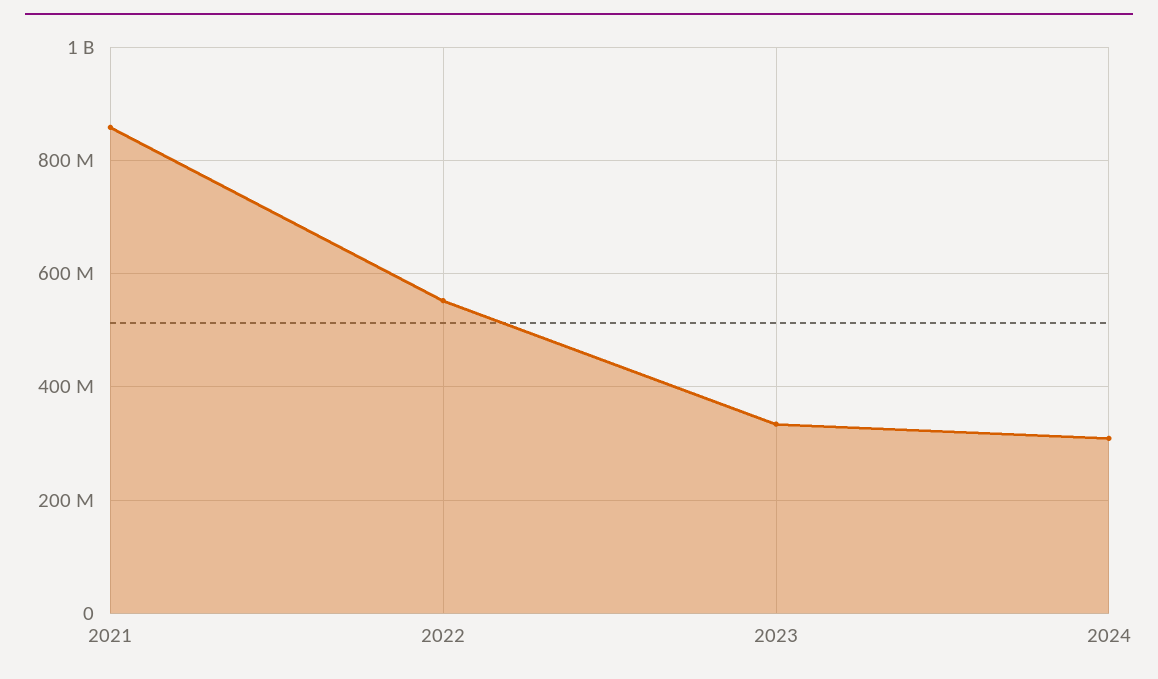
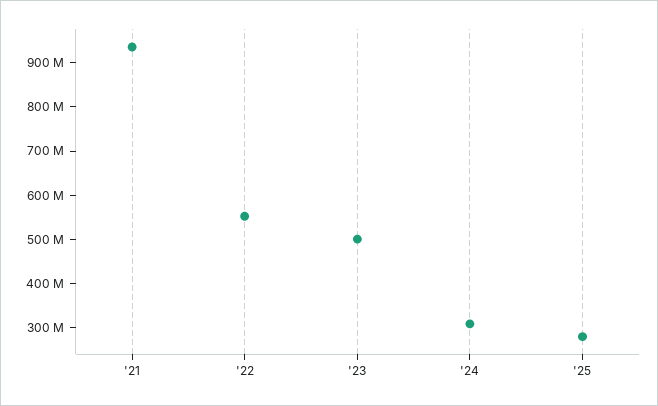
2021: 860000000 -> 940000000
2023: 340000000 -> 500000000
'25: none -> 280000000

